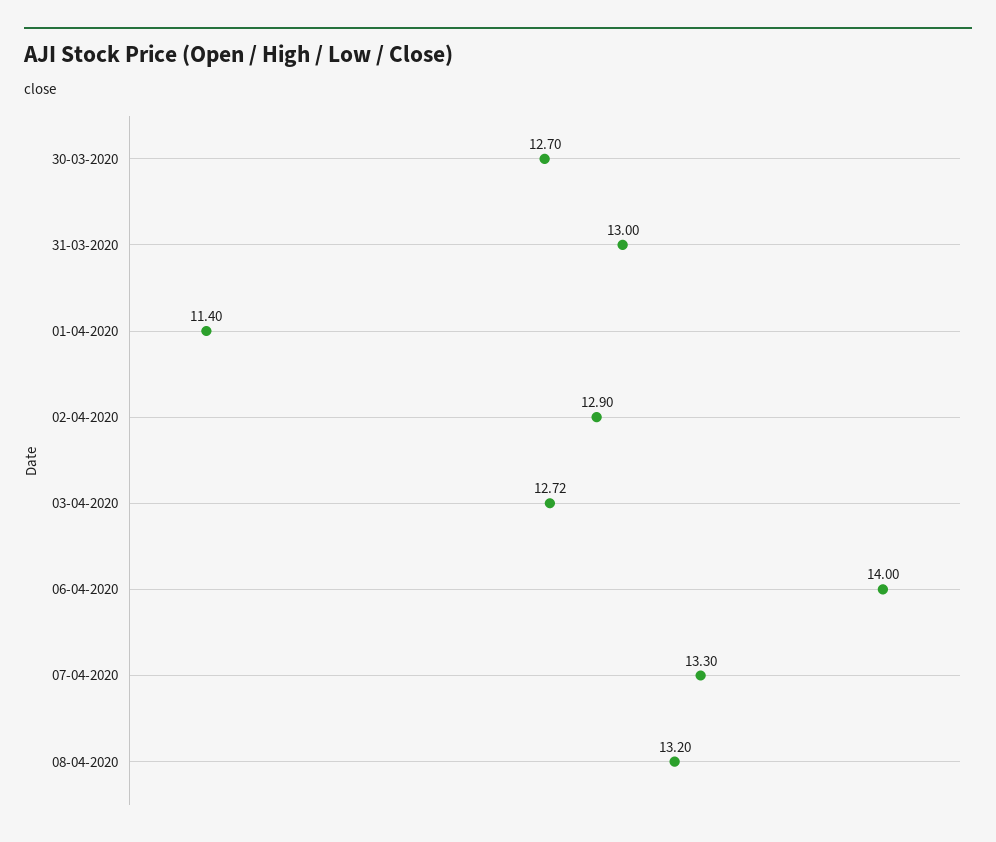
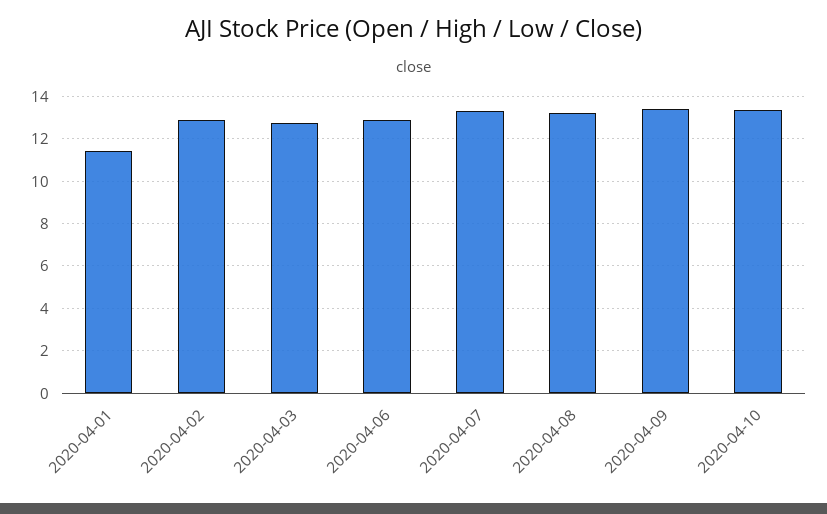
30-03-2020: 12.7 -> none
31-03-2020: 13 -> none
06-04-2020: 14 -> 13
2020-04-09: none -> 13.5
2020-04-10: none -> 13.5

